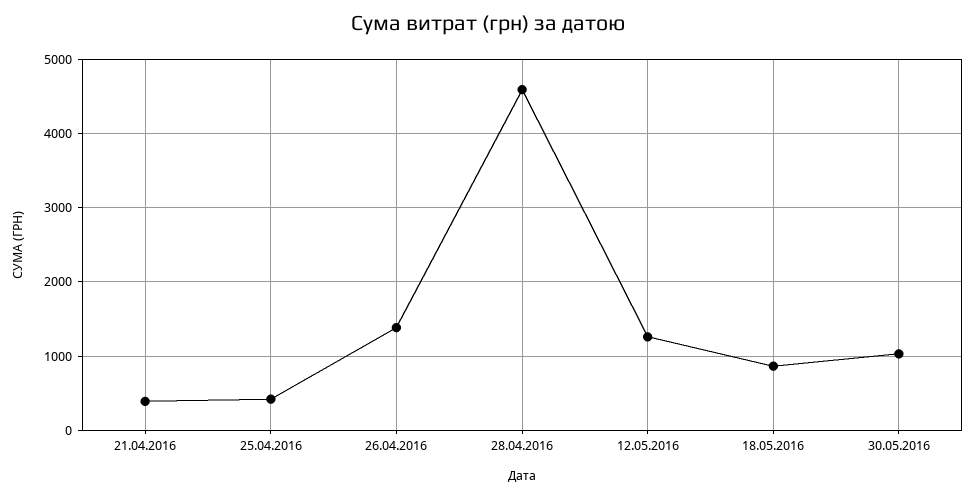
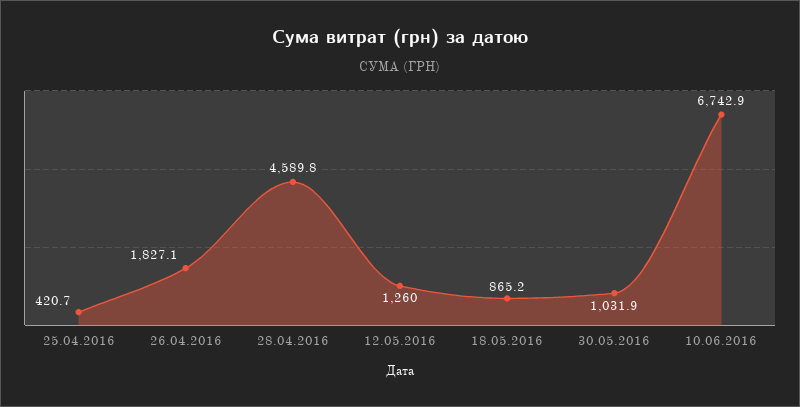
21.04.2016: 400 -> none
26.04.2016: 1400 -> 1827.1
10.06.2016: none -> 6742.9

